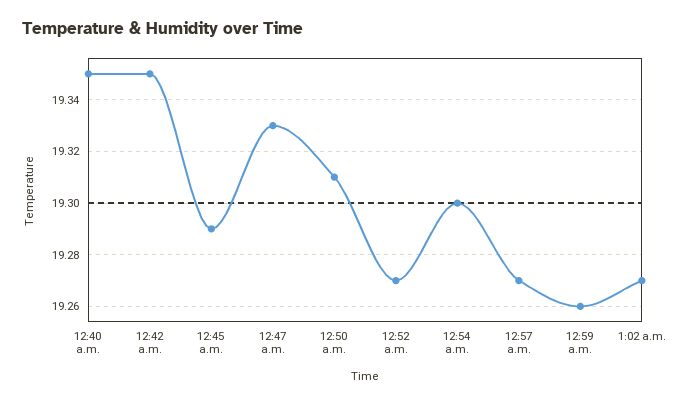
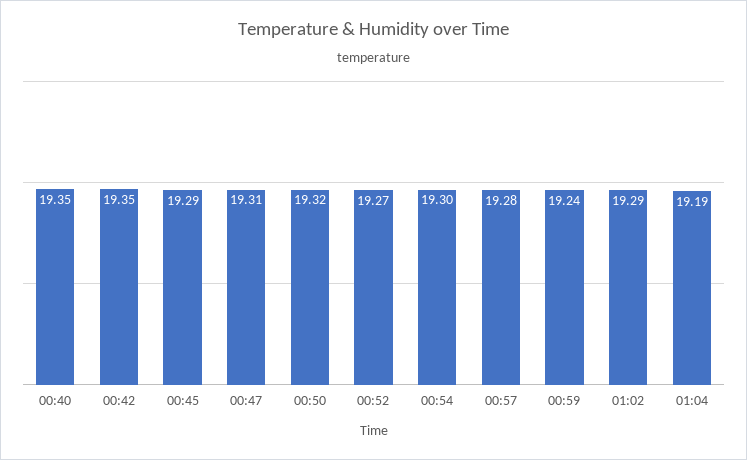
12:47 a.m.: 19.33 -> 19.31
12:50 a.m.: 19.31 -> 19.32
12:57 a.m.: 19.27 -> 19.28
12:59 a.m.: 19.26 -> 19.24
1:02 a.m.: 19.27 -> 19.29
01:04: none -> 19.19

